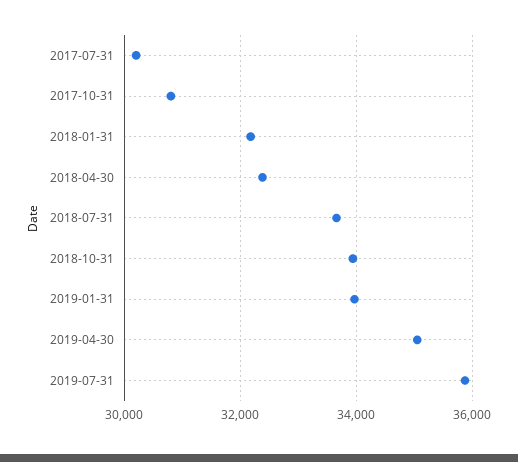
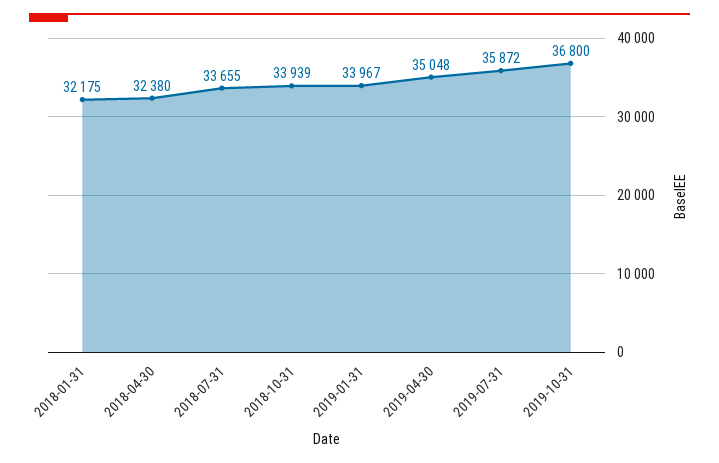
2017-07-31: 30200 -> none
2017-10-31: 30800 -> none
2019-10-31: none -> 36800

